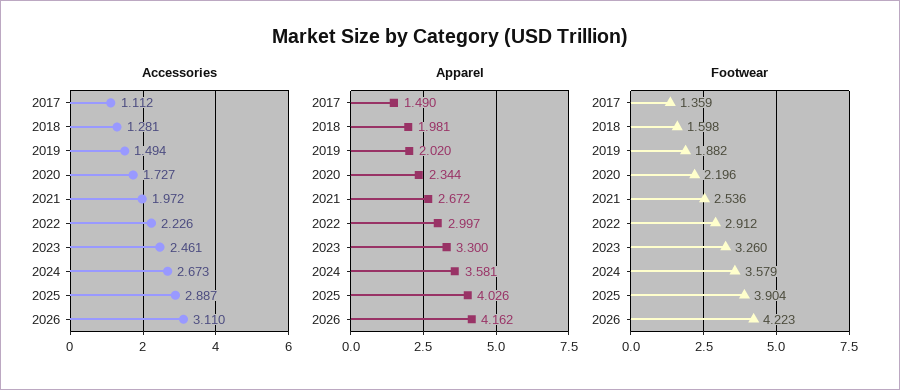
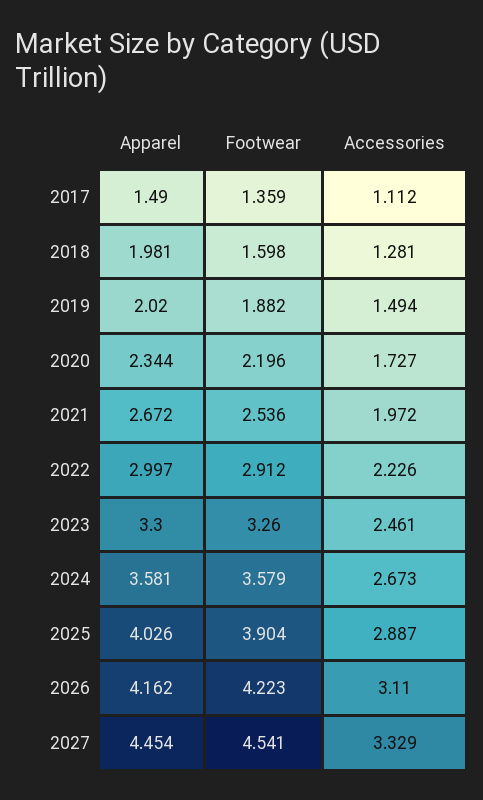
Apparel, 2027: none -> 4.454
Footwear, 2027: none -> 4.541
Accessories, 2027: none -> 3.329

